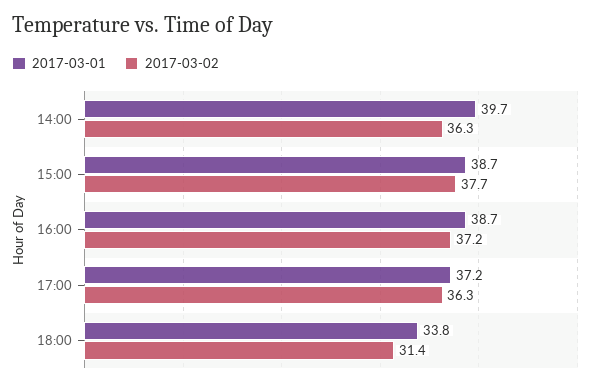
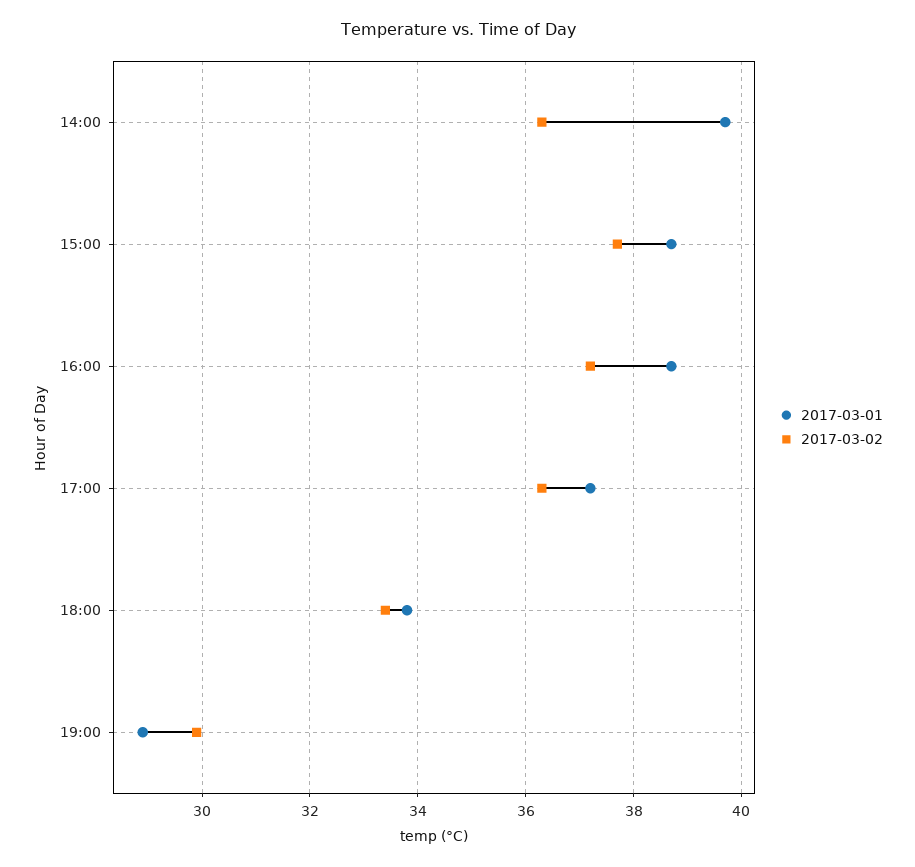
2017-03-02, 18:00: 31.4 -> 33.5
2017-03-01, 19:00: none -> 29
2017-03-02, 19:00: none -> 30

